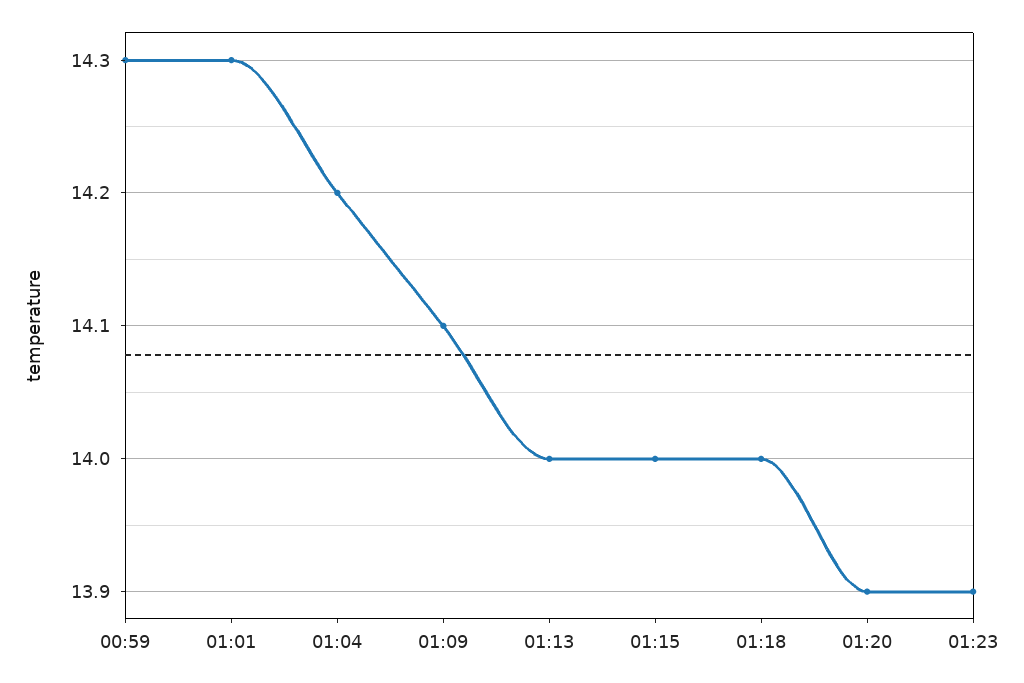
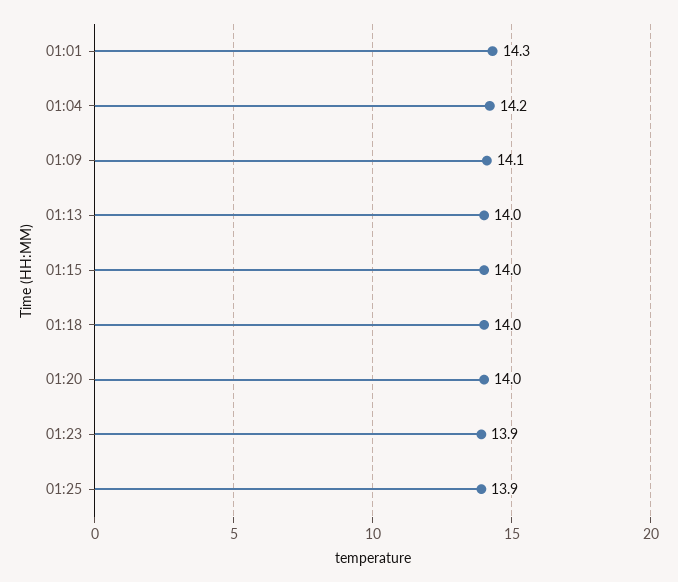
00:59: 14.3 -> none
01:20: 13.9 -> 14
01:25: none -> 13.9

